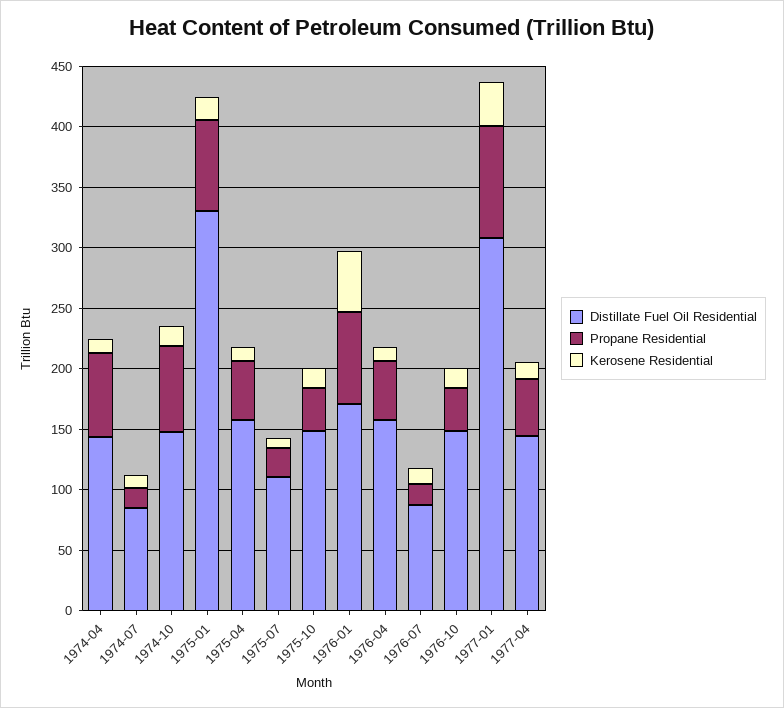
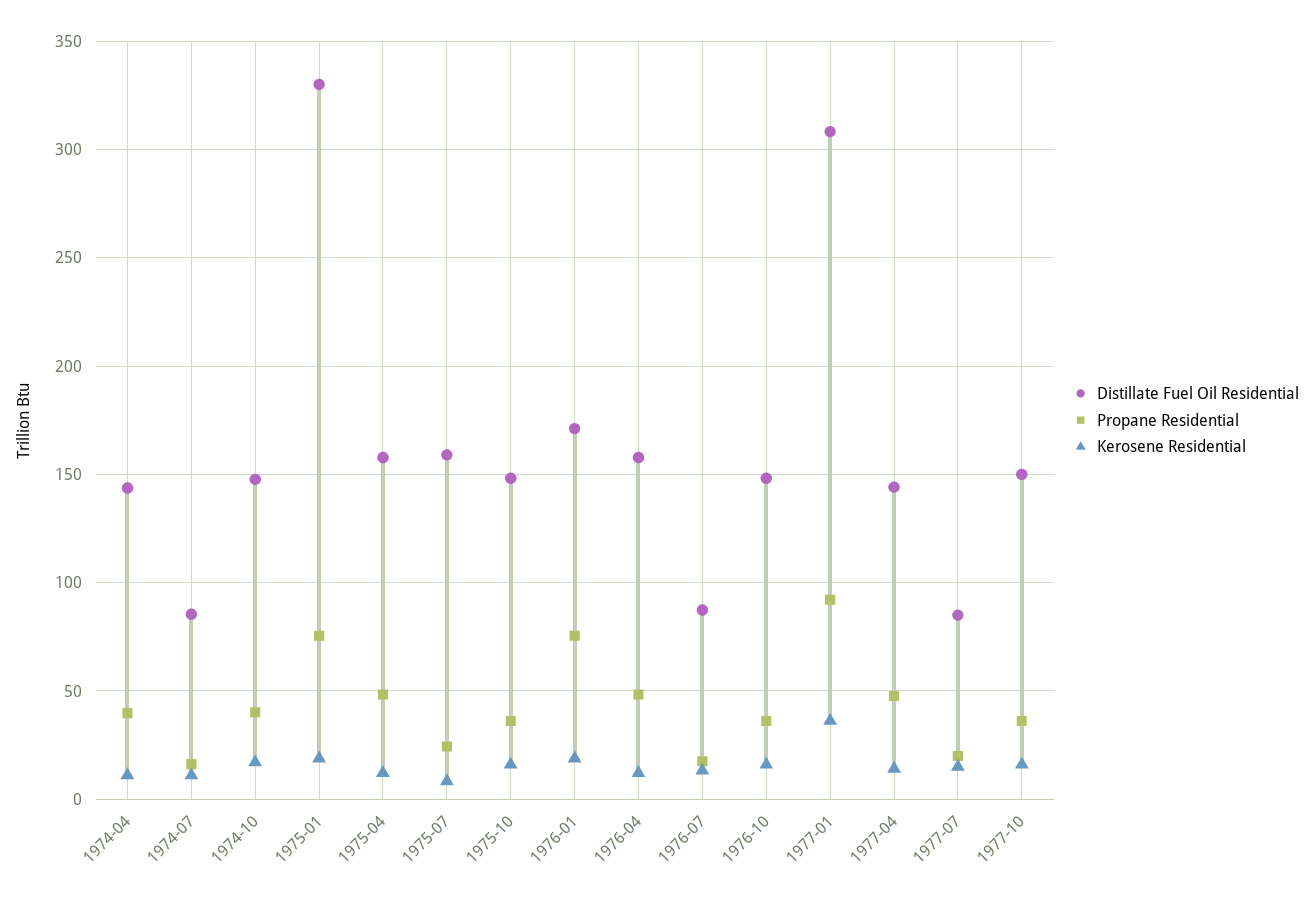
Propane Residential, 1974-04: 70 -> 40
Propane Residential, 1974-10: 70 -> 40
Distillate Fuel Oil Residential, 1975-07: 110 -> 160
Kerosene Residential, 1976-01: 50 -> 20
Distillate Fuel Oil Residential, 1977-07: none -> 85
Propane Residential, 1977-07: none -> 20
Kerosene Residential, 1977-07: none -> 15
Distillate Fuel Oil Residential, 1977-10: none -> 150
Propane Residential, 1977-10: none -> 35
Kerosene Residential, 1977-10: none -> 15

